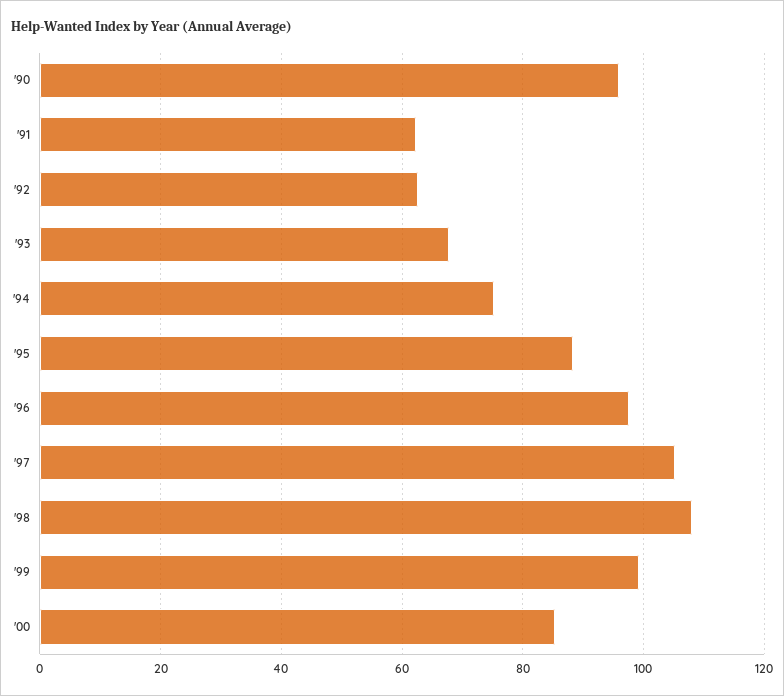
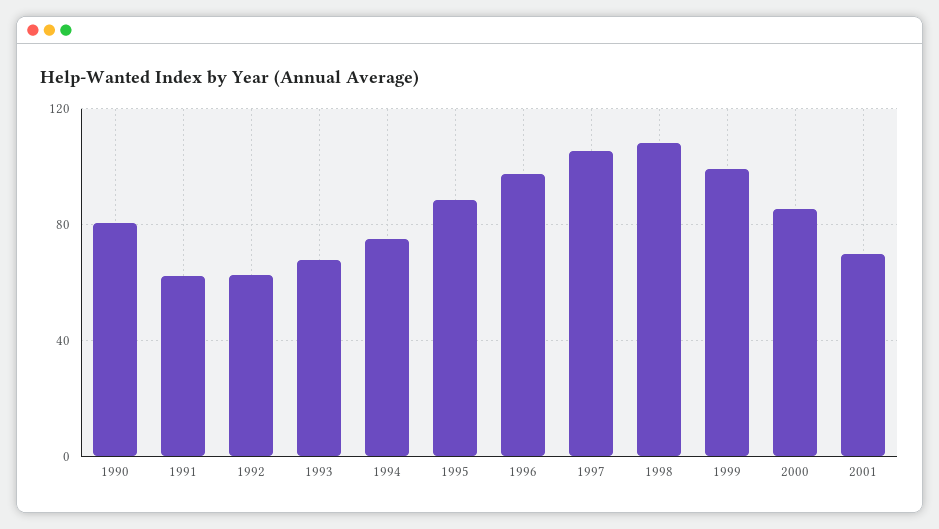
'90: 96 -> 80
2001: none -> 70

